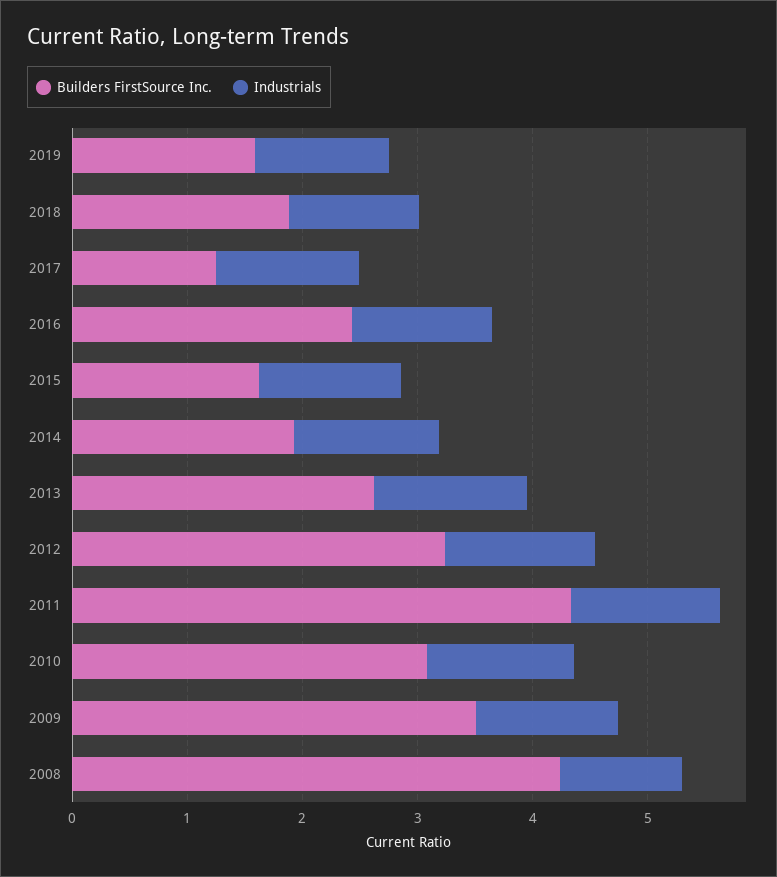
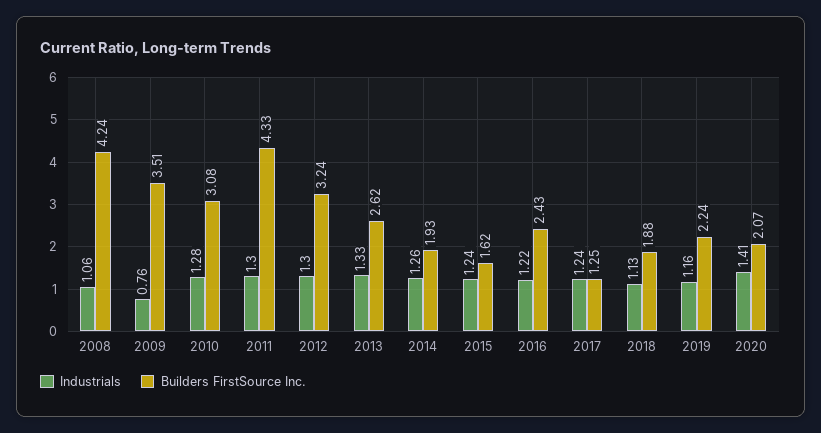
Builders FirstSource Inc., 2019: 1.6 -> 2.24
Industrials, 2009: 1.2 -> 0.76
Industrials, 2020: none -> 1.41
Builders FirstSource Inc., 2020: none -> 2.07

